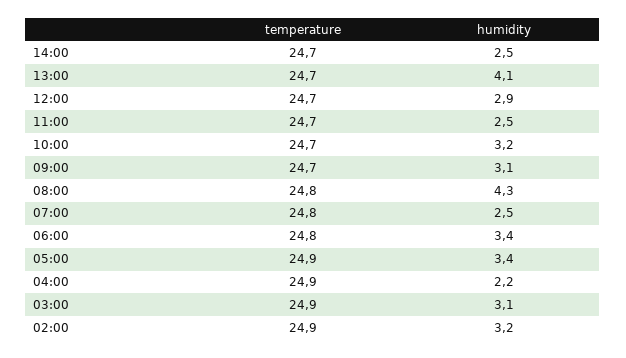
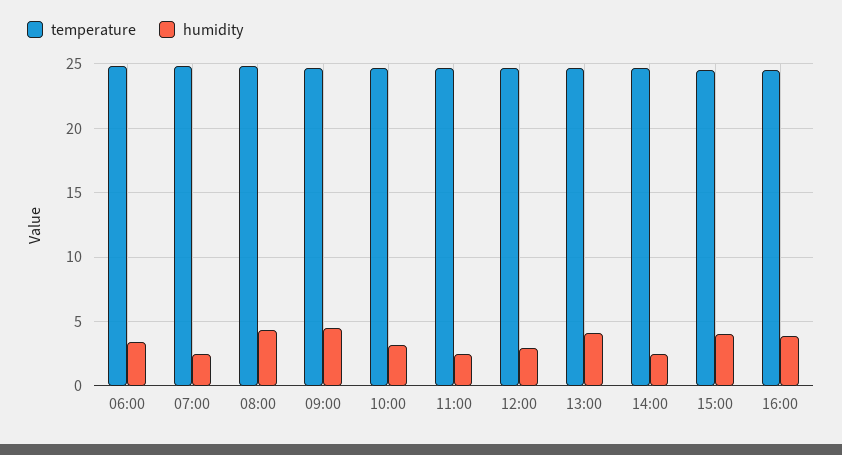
humidity, 09:00: 3.1 -> 4.5
temperature, 05:00: 24.9 -> none
humidity, 05:00: 3.4 -> none
temperature, 04:00: 24.9 -> none
humidity, 04:00: 2.2 -> none
temperature, 03:00: 24.9 -> none
humidity, 03:00: 3.1 -> none
temperature, 02:00: 24.9 -> none
humidity, 02:00: 3.2 -> none
temperature, 15:00: none -> 24.5
humidity, 15:00: none -> 4
temperature, 16:00: none -> 24.5
humidity, 16:00: none -> 4

